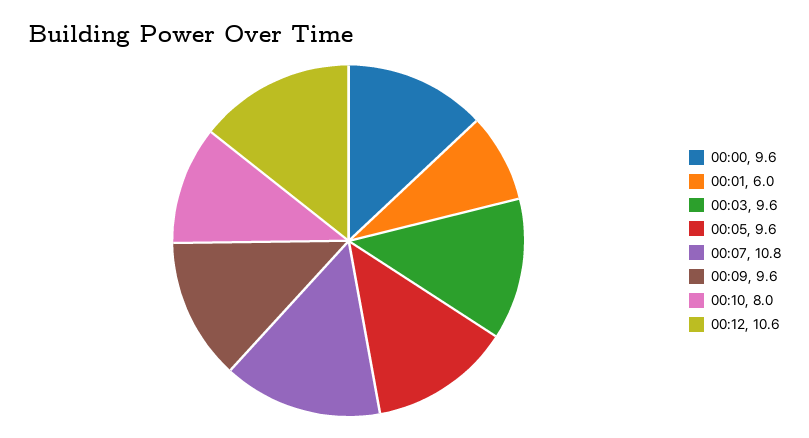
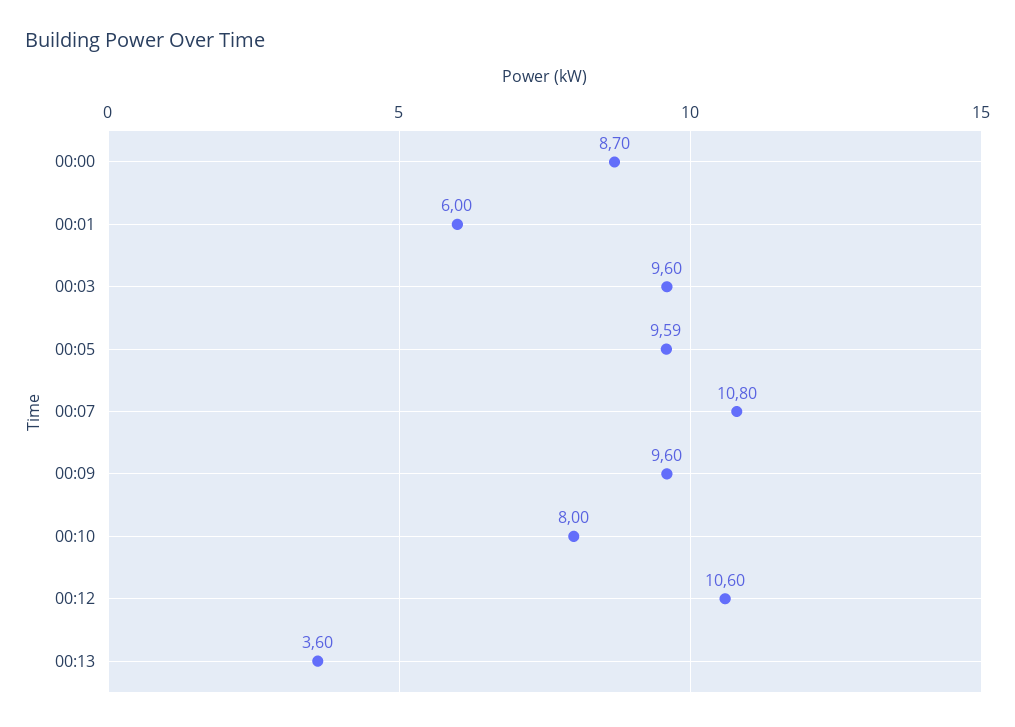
00:00: 9.6 -> 8.7
00:13: none -> 3.6

